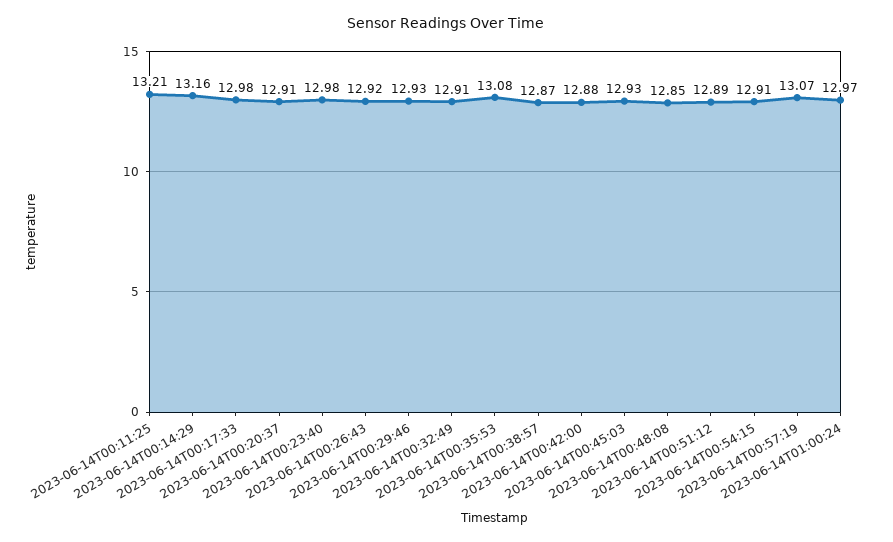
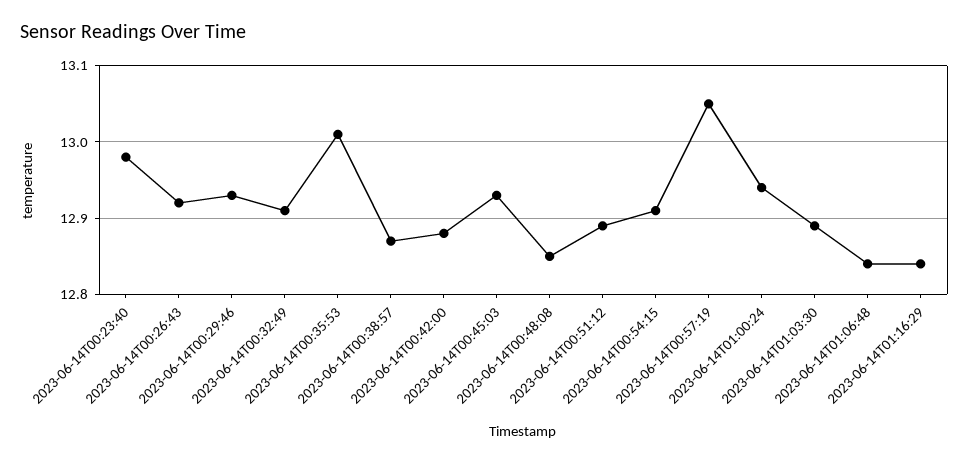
2023-06-14T00:11:25: 13.21 -> none
2023-06-14T00:14:29: 13.16 -> none
2023-06-14T00:17:33: 12.98 -> none
2023-06-14T00:20:37: 12.91 -> none
2023-06-14T00:35:53: 13.08 -> 13.01
2023-06-14T00:57:19: 13.07 -> 13.05
2023-06-14T01:00:24: 12.97 -> 12.94
2023-06-14T01:03:30: none -> 12.89
2023-06-14T01:06:48: none -> 12.84
2023-06-14T01:16:29: none -> 12.84

